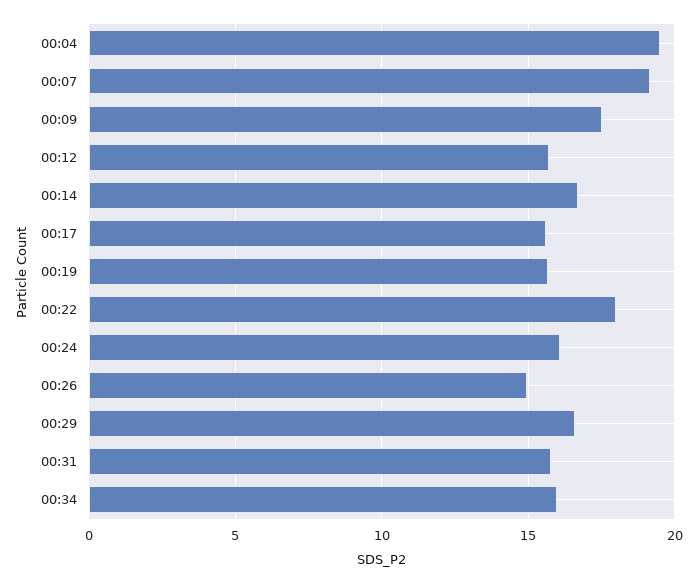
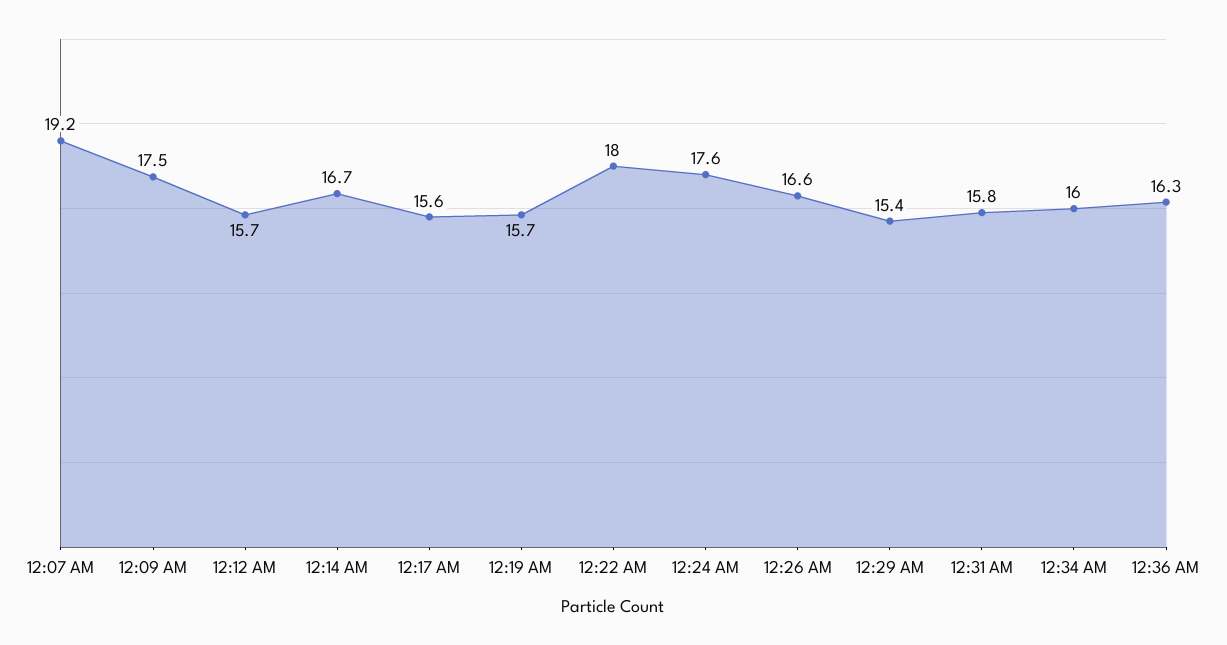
00:04: 19.5 -> none
00:24: 16 -> 17.6
00:26: 15 -> 16.6
00:29: 16.5 -> 15.4
12:36 AM: none -> 16.3

